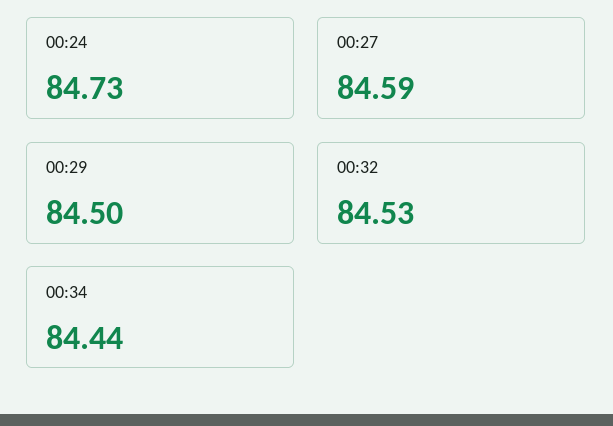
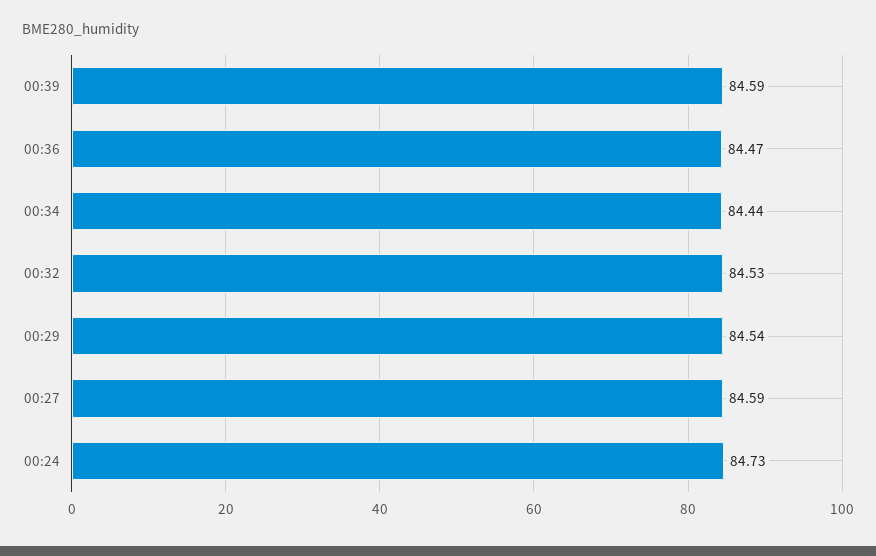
00:29: 84.5 -> 84.54
00:39: none -> 84.59
00:36: none -> 84.47

